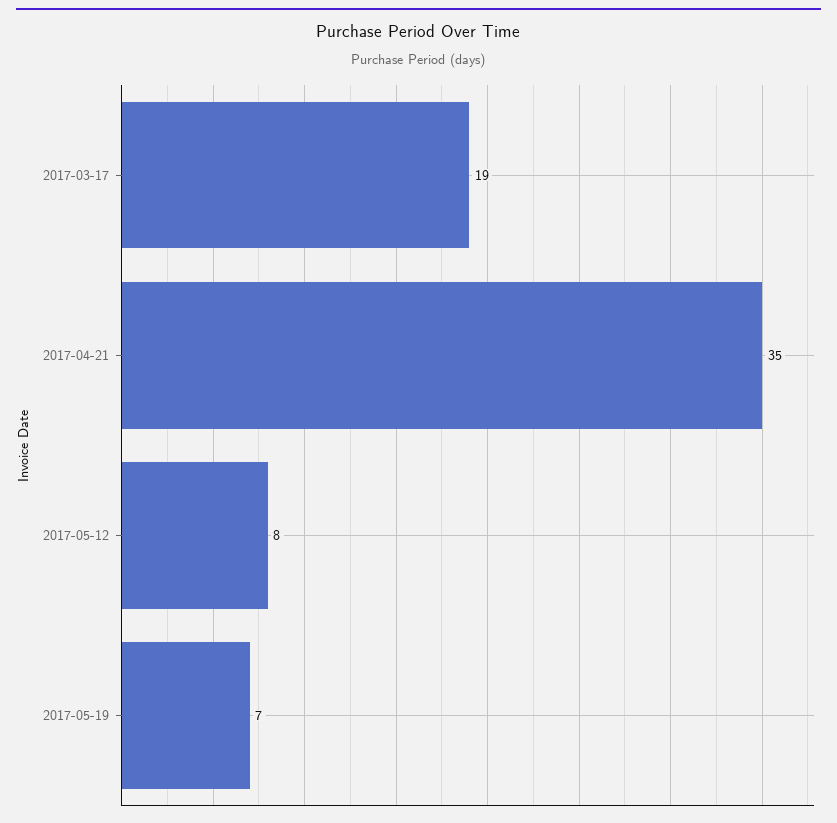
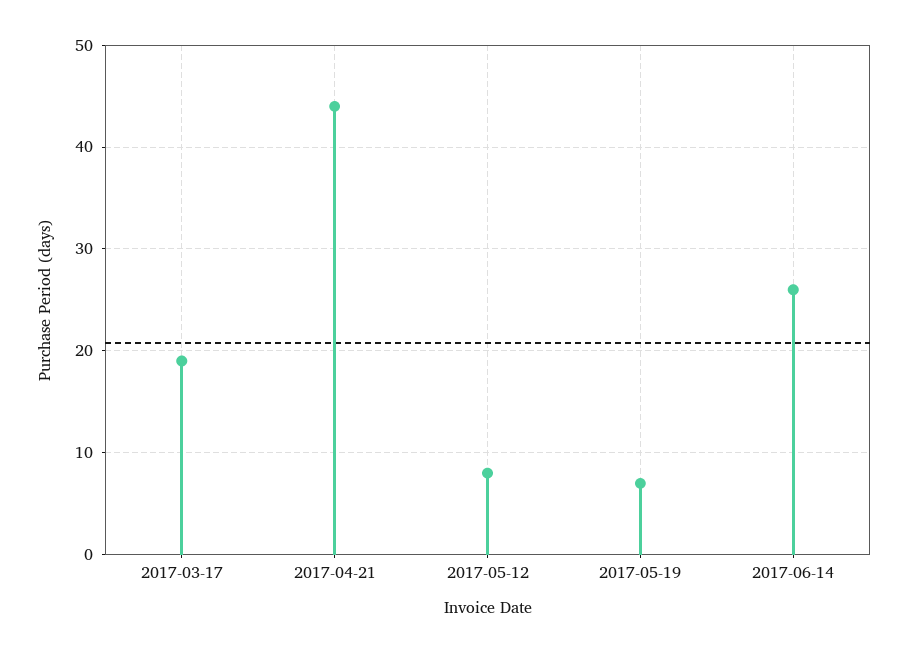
2017-04-21: 35 -> 44
2017-06-14: none -> 26

